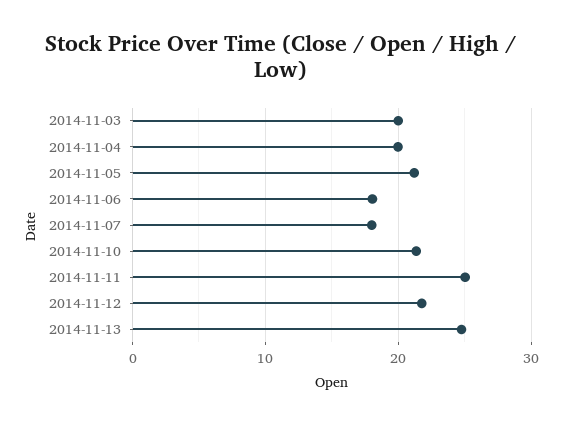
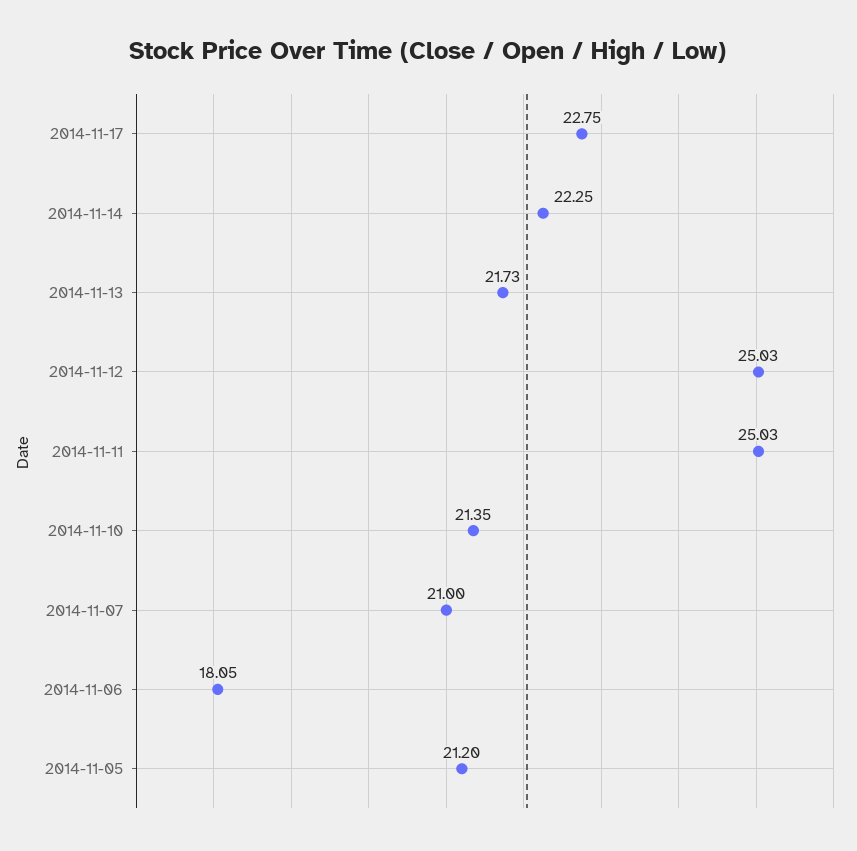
2014-11-03: 20 -> none
2014-11-04: 20 -> none
2014-11-07: 18 -> 21
2014-11-12: 22 -> 25.03
2014-11-13: 25 -> 21.73
2014-11-17: none -> 22.75
2014-11-14: none -> 22.25

